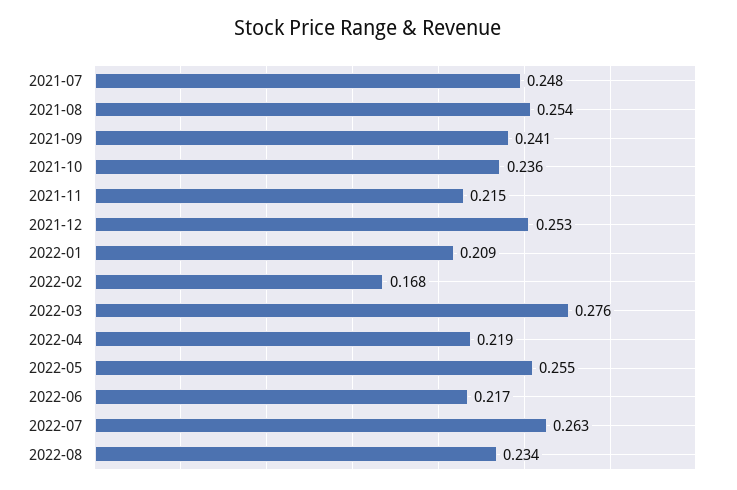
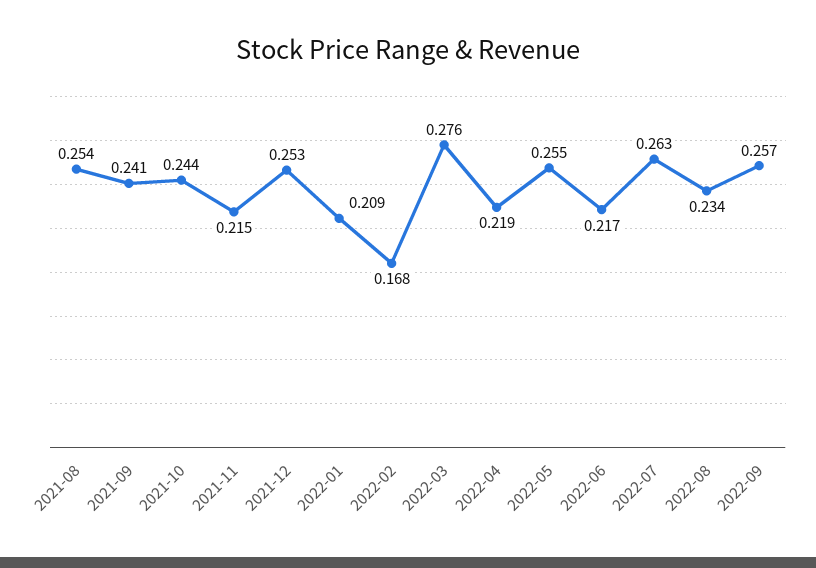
2021-07: 0.248 -> none
2021-10: 0.236 -> 0.244
2022-09: none -> 0.257

